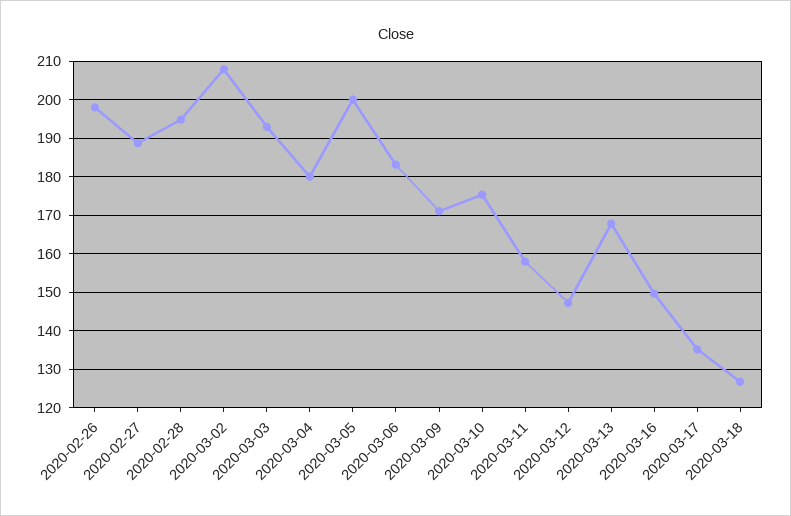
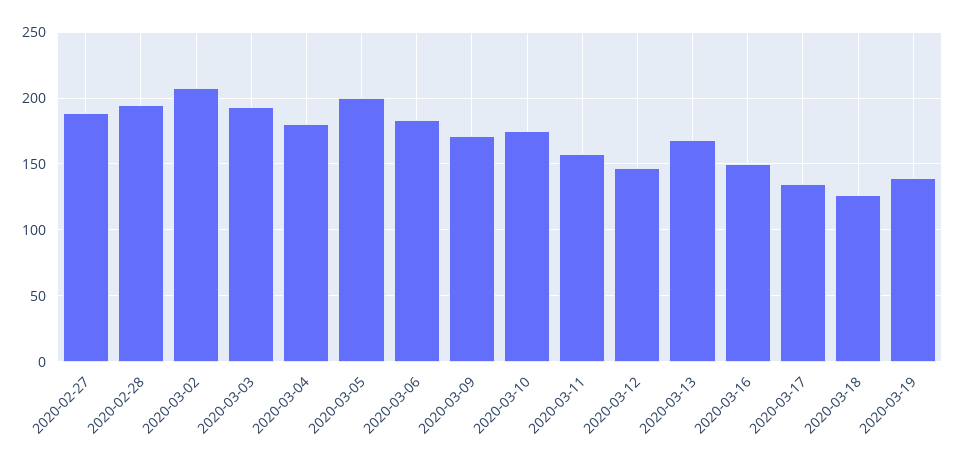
2020-02-26: 198 -> none
2020-03-19: none -> 140

